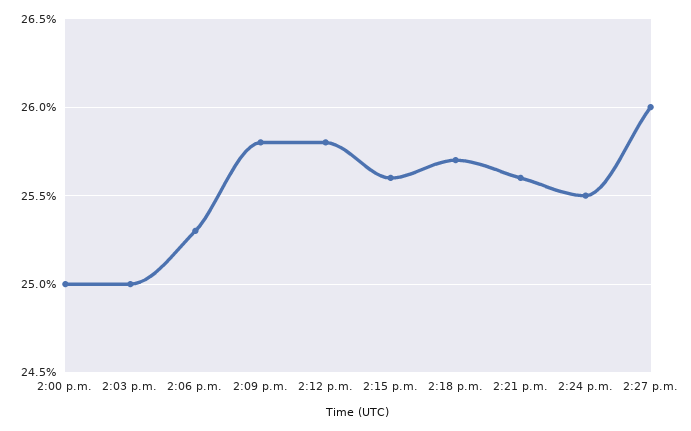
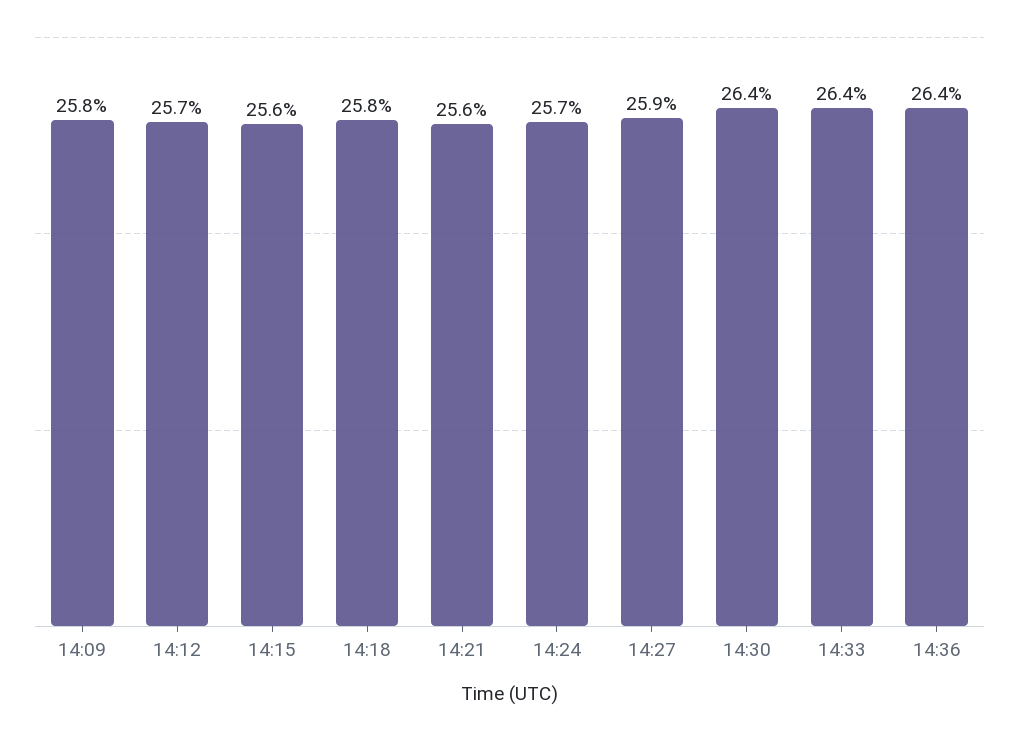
2:00 p.m.: 25 -> none
2:03 p.m.: 25 -> none
2:06 p.m.: 25.3 -> none
2:12 p.m.: 25.8 -> 25.7
2:18 p.m.: 25.7 -> 25.8
2:24 p.m.: 25.5 -> 25.7
2:27 p.m.: 26 -> 25.9
14:30: none -> 26.4
14:33: none -> 26.4
14:36: none -> 26.4

